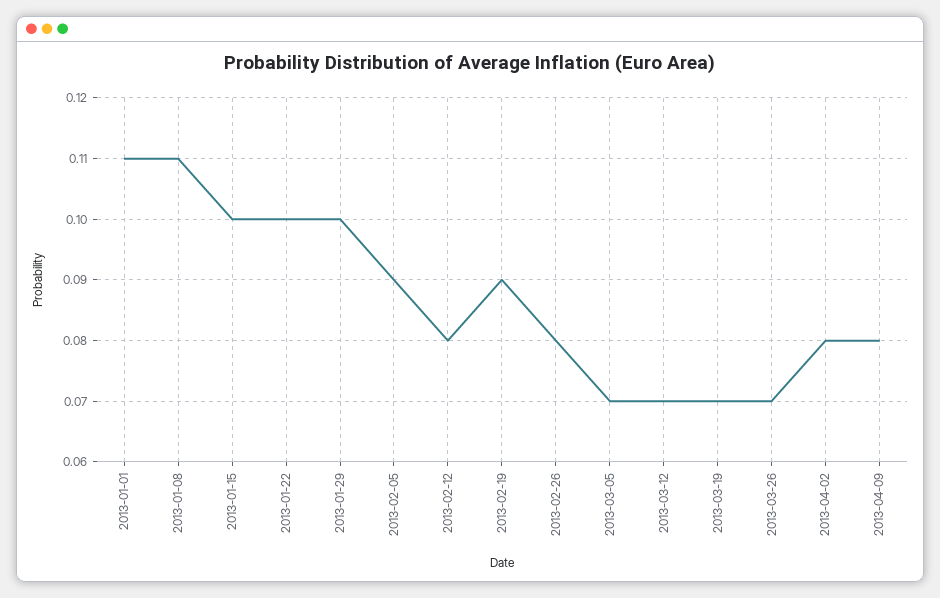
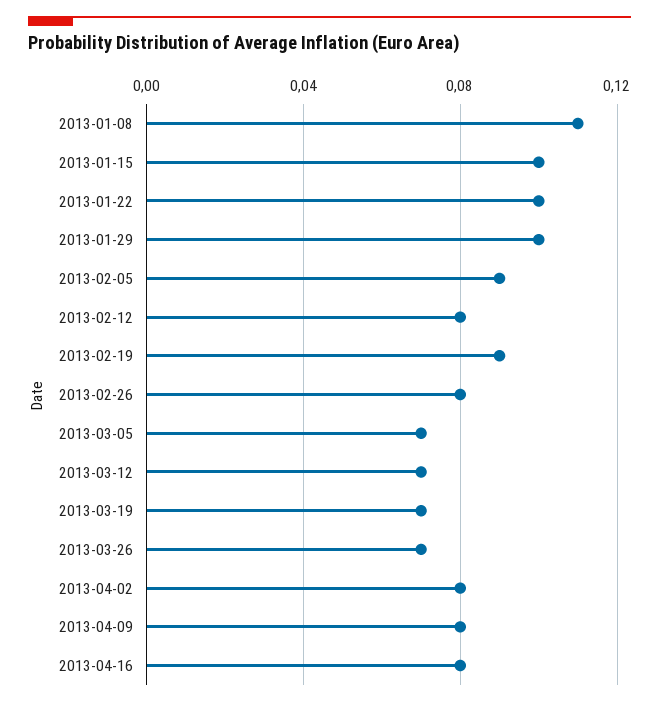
2013-01-01: 0.11 -> none
2013-04-16: none -> 0.08

